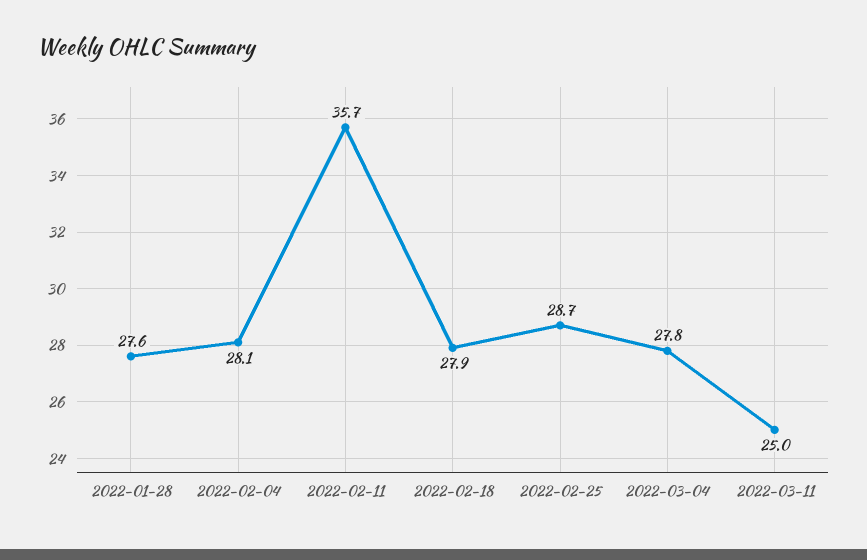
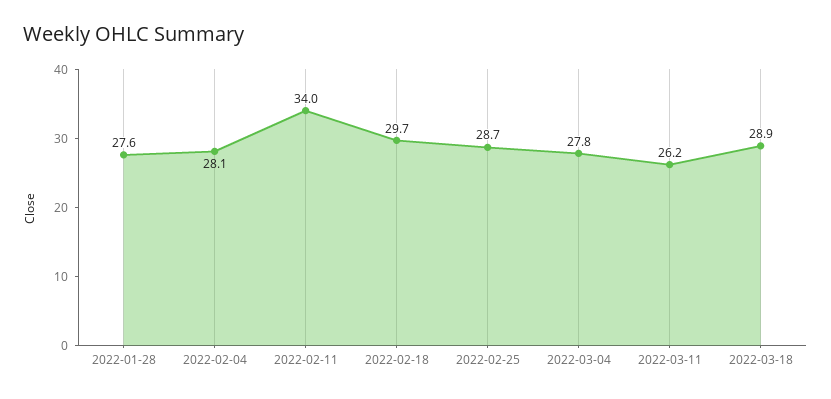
2022-02-11: 35.7 -> 34
2022-02-18: 27.9 -> 29.7
2022-03-11: 25 -> 26.2
2022-03-18: none -> 28.9

